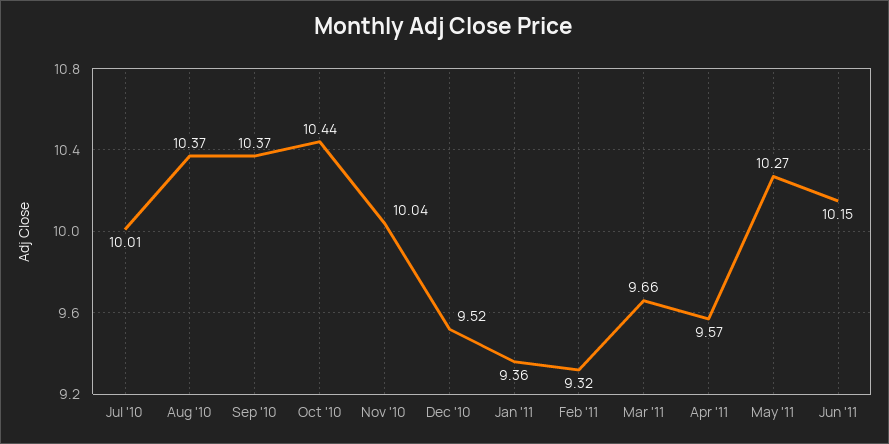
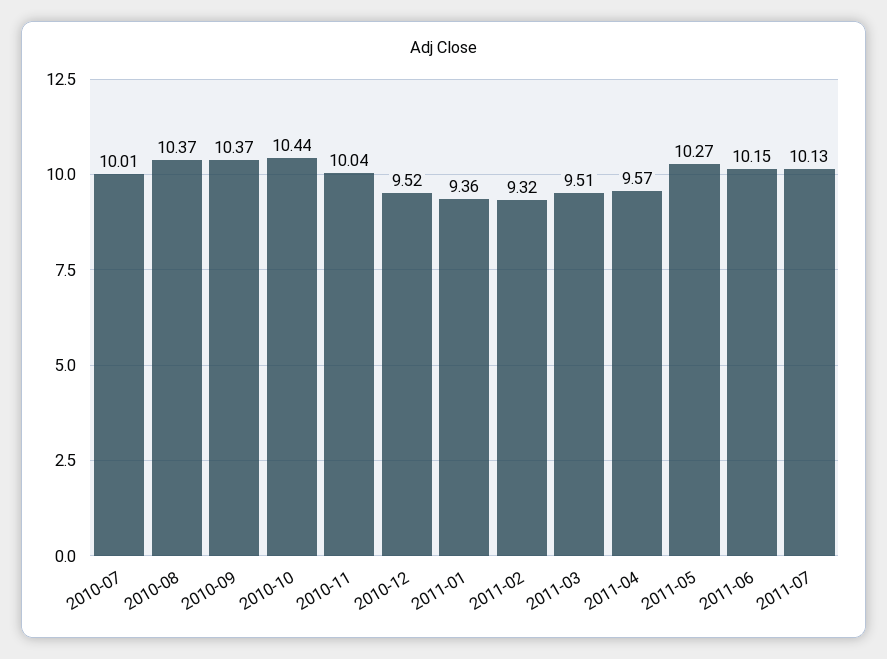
Mar '11: 9.66 -> 9.51
2011-07: none -> 10.13

